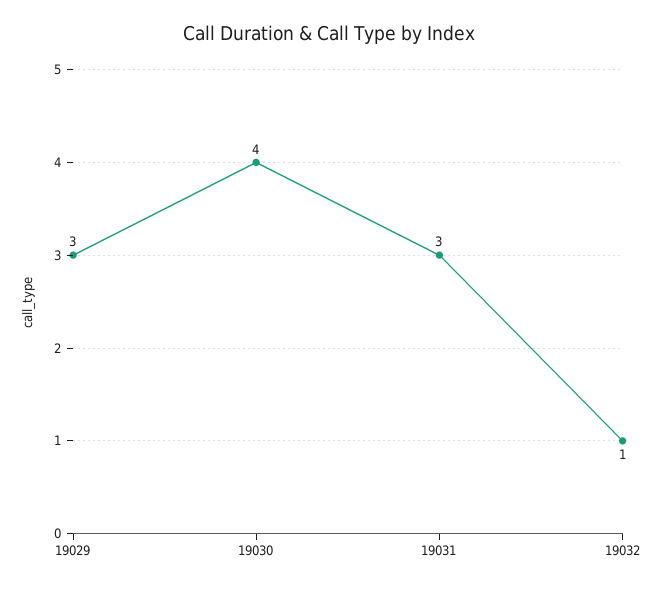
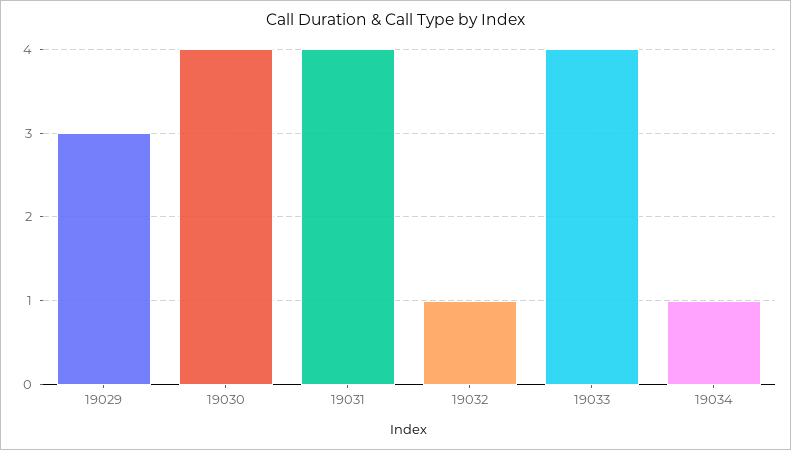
19031: 3 -> 4
19033: none -> 4
19034: none -> 1

